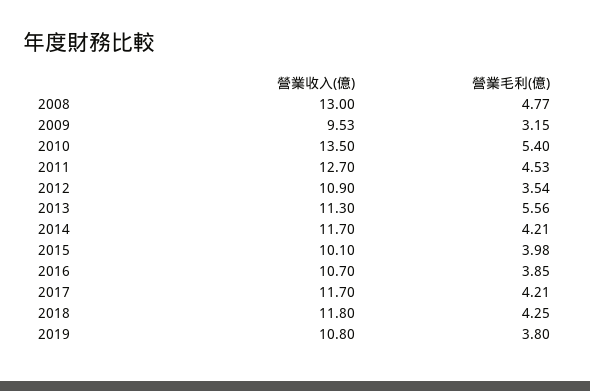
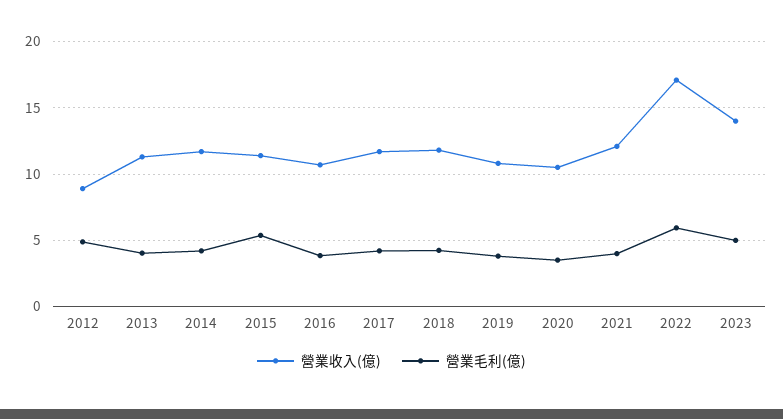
營業收入(億), 2008: 13 -> none
營業毛利(億), 2008: 4.77 -> none
營業收入(億), 2009: 9.53 -> none
營業毛利(億), 2009: 3.15 -> none
營業收入(億), 2010: 13.5 -> none
營業毛利(億), 2010: 5.4 -> none
營業收入(億), 2011: 12.7 -> none
營業毛利(億), 2011: 4.53 -> none
營業收入(億), 2012: 10.9 -> 9
營業毛利(億), 2012: 3.54 -> 5
營業毛利(億), 2013: 5.56 -> 4
營業收入(億), 2015: 10.1 -> 11.5
營業毛利(億), 2015: 3.98 -> 5.5
營業收入(億), 2020: none -> 10.5
營業毛利(億), 2020: none -> 3.5
營業收入(億), 2021: none -> 12
營業毛利(億), 2021: none -> 4
營業收入(億), 2022: none -> 17
營業毛利(億), 2022: none -> 6
營業收入(億), 2023: none -> 14
營業毛利(億), 2023: none -> 5

